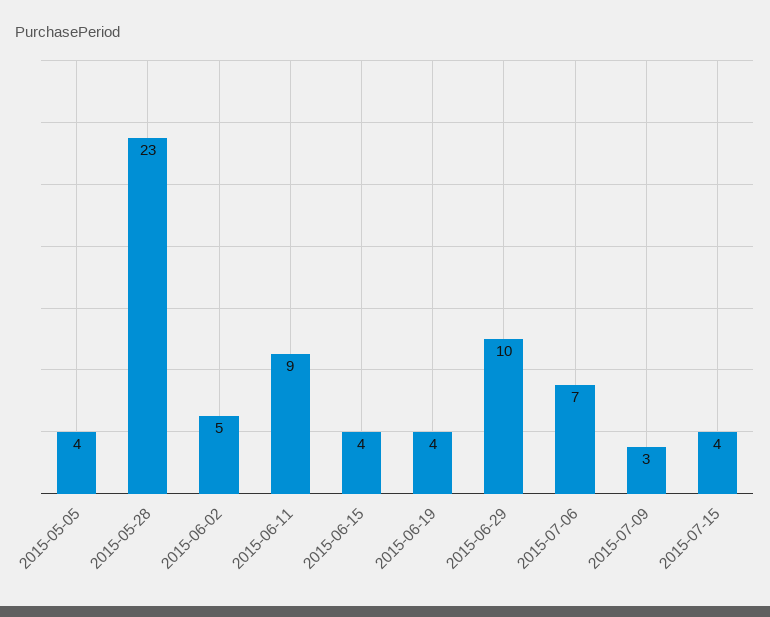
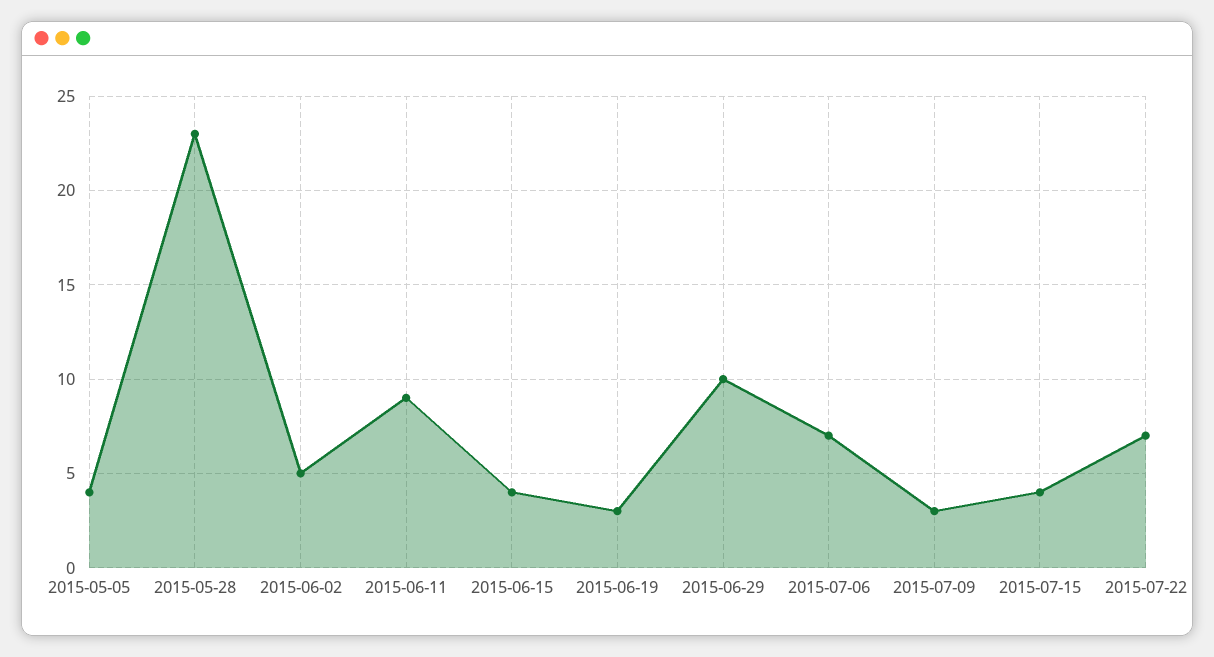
2015-06-19: 4 -> 3
2015-07-22: none -> 7

